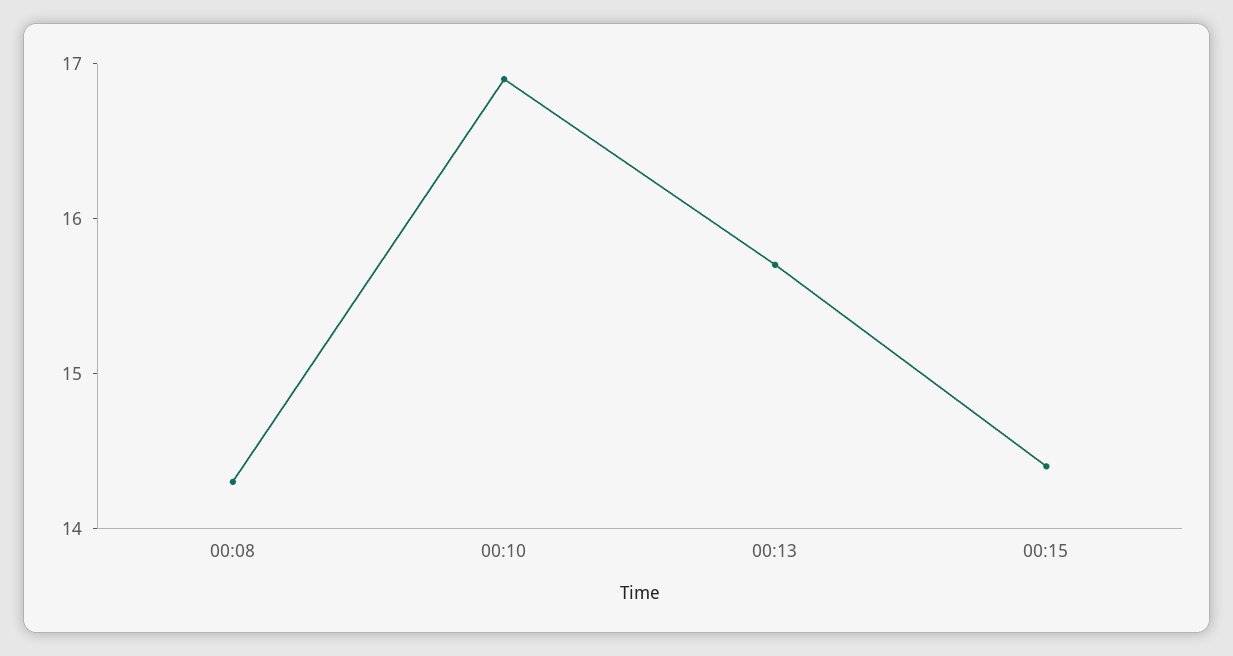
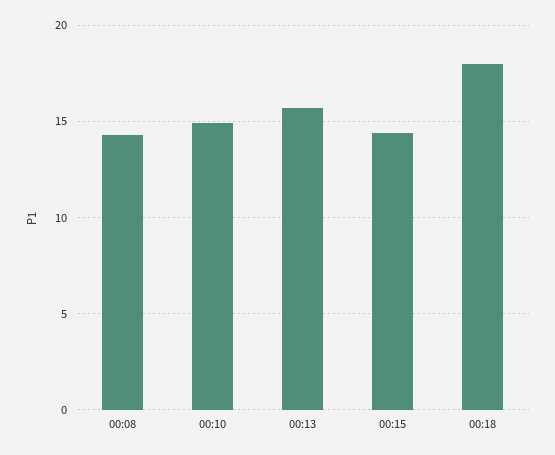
00:10: 16.9 -> 15
00:18: none -> 18

